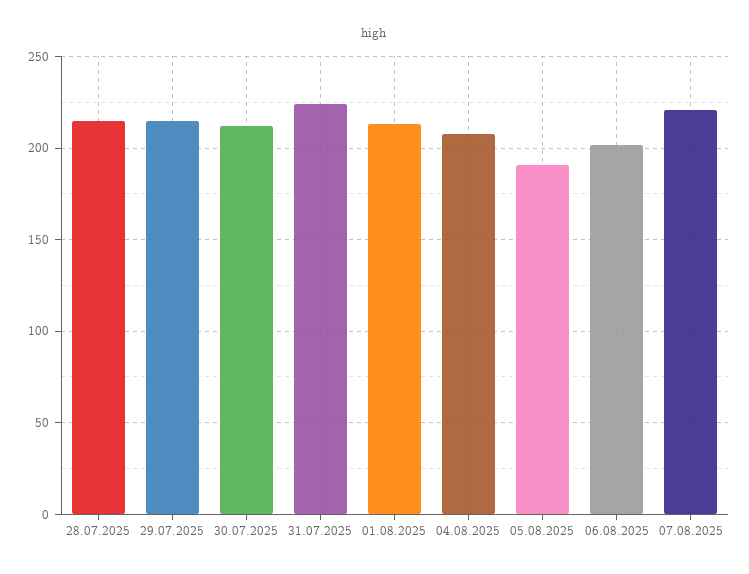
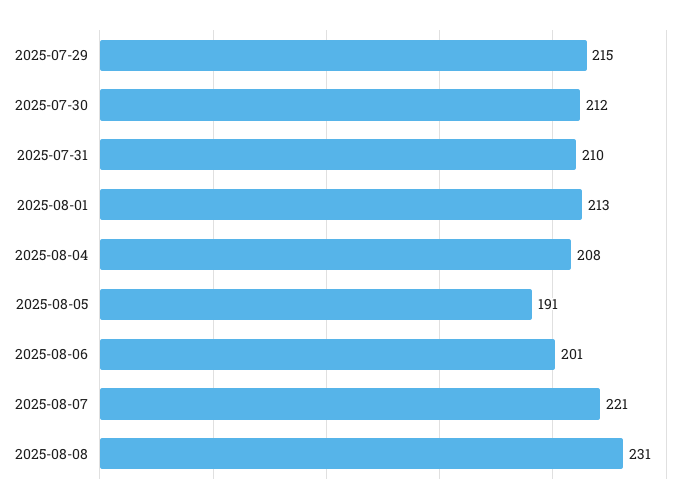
28.07.2025: 215 -> none
31.07.2025: 225 -> 210
2025-08-08: none -> 231

